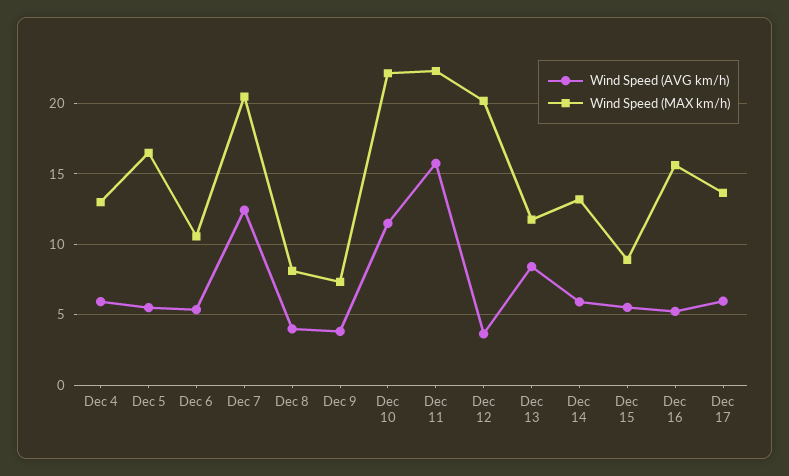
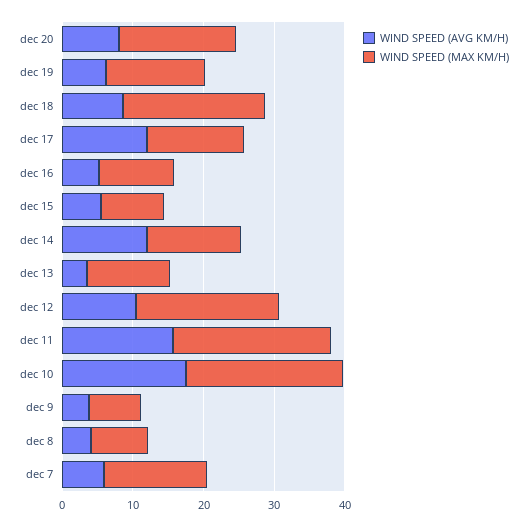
Wind Speed (AVG km/h), Dec 4: 6 -> none
Wind Speed (MAX km/h), Dec 4: 13 -> none
Wind Speed (AVG km/h), Dec 5: 5.5 -> none
Wind Speed (MAX km/h), Dec 5: 16.5 -> none
Wind Speed (AVG km/h), Dec 6: 5.5 -> none
Wind Speed (MAX km/h), Dec 6: 10.5 -> none
Wind Speed (AVG km/h), Dec 7: 12.5 -> 6
Wind Speed (MAX km/h), Dec 7: 20.5 -> 14
Wind Speed (AVG km/h), Dec 10: 11.5 -> 18
Wind Speed (AVG km/h), Dec 12: 3.5 -> 10
Wind Speed (AVG km/h), Dec 13: 8.5 -> 4
Wind Speed (AVG km/h), Dec 14: 6 -> 12
Wind Speed (MAX km/h), Dec 16: 15.5 -> 10
Wind Speed (AVG km/h), Dec 17: 6 -> 12
Wind Speed (AVG km/h), dec 20: none -> 8
Wind Speed (MAX km/h), dec 20: none -> 16
Wind Speed (AVG km/h), dec 19: none -> 6
Wind Speed (MAX km/h), dec 19: none -> 14
Wind Speed (AVG km/h), dec 18: none -> 8
Wind Speed (MAX km/h), dec 18: none -> 20

